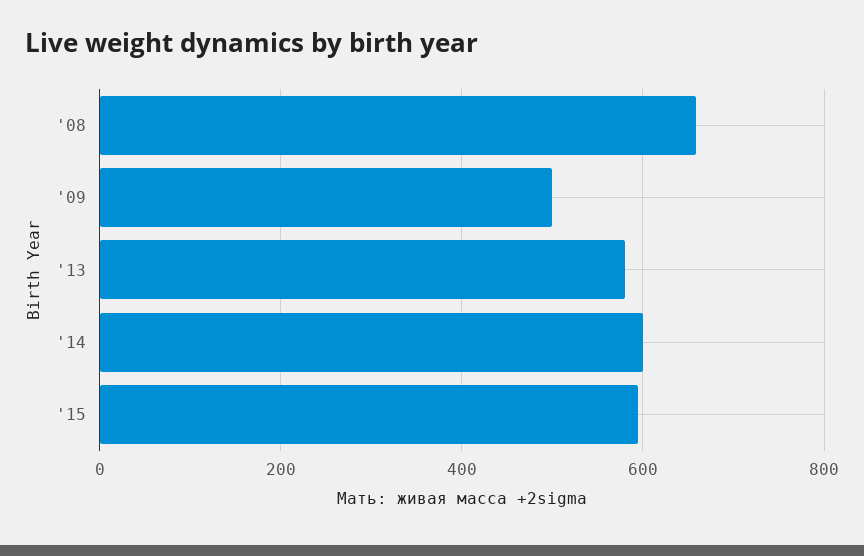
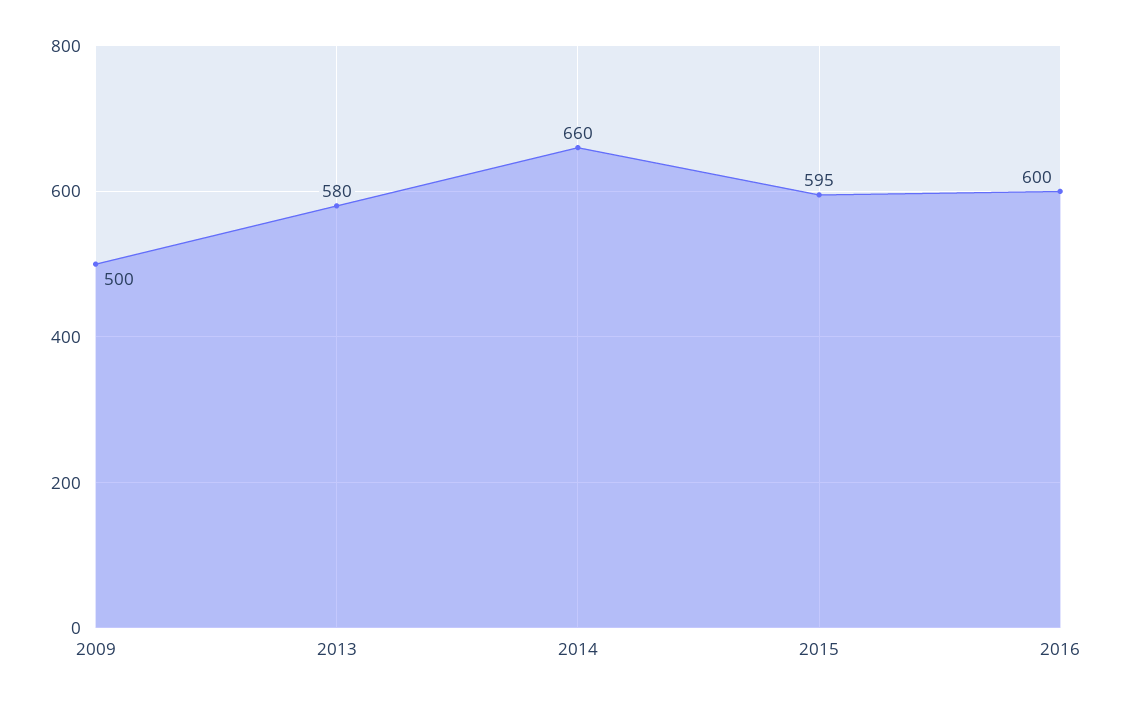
'08: 660 -> none
'14: 600 -> 660
2016: none -> 600

